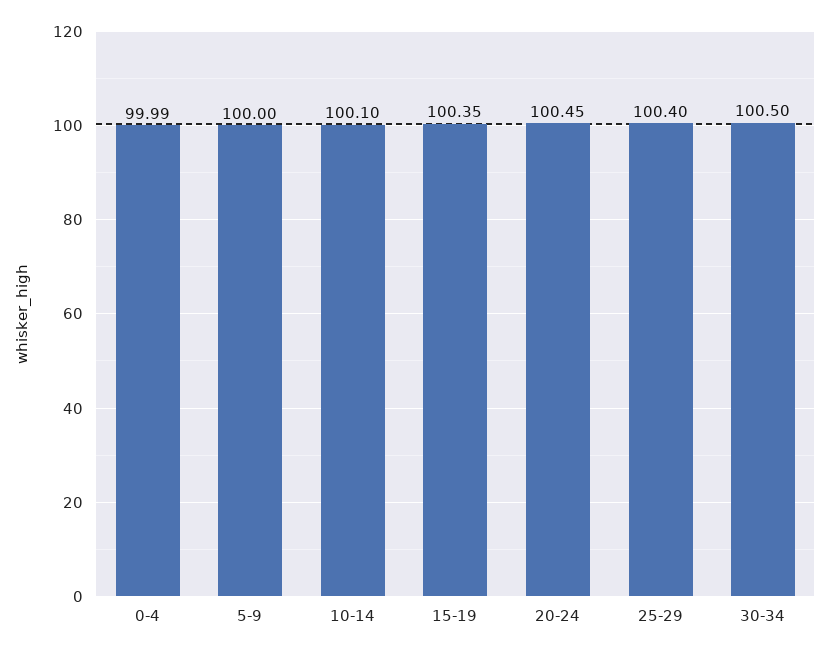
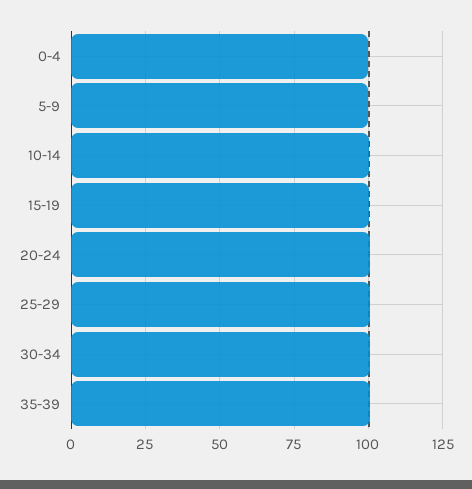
35-39: none -> 100

